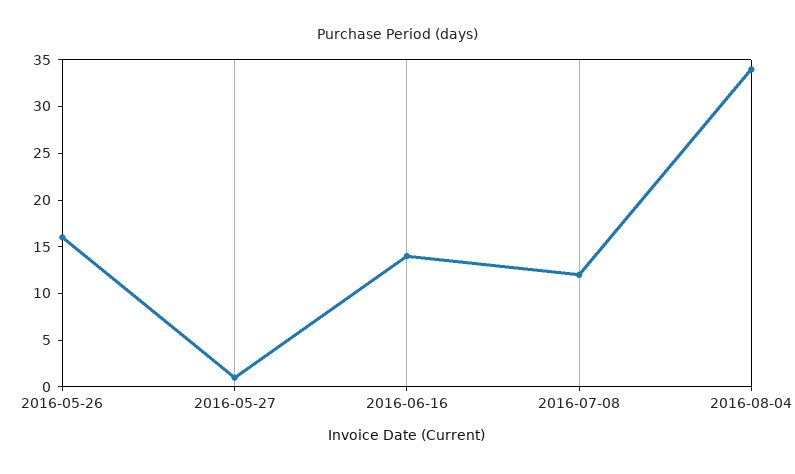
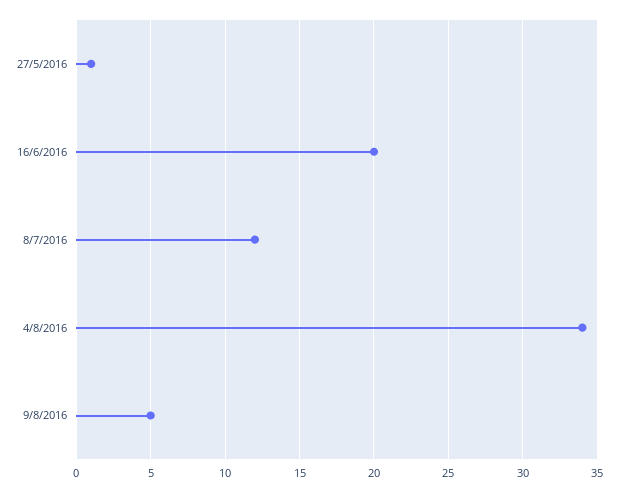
2016-05-26: 16 -> none
2016-06-16: 14 -> 20
9/8/2016: none -> 5

